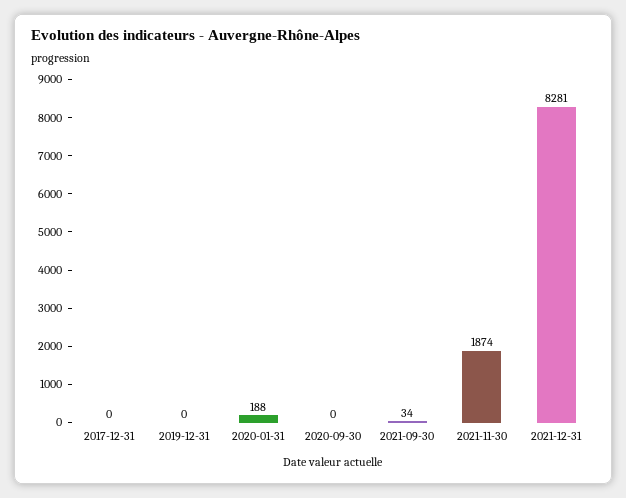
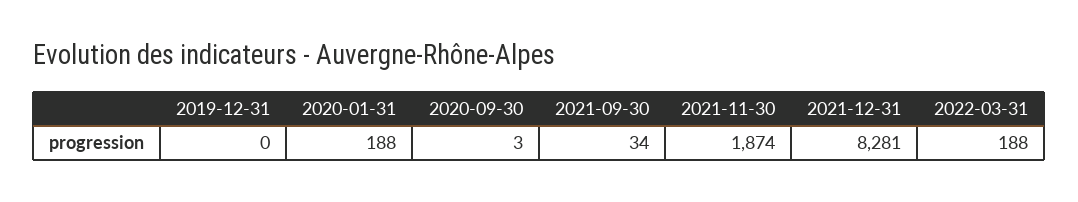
2017-12-31: 0 -> none
2020-09-30: 0 -> 3
2022-03-31: none -> 188

